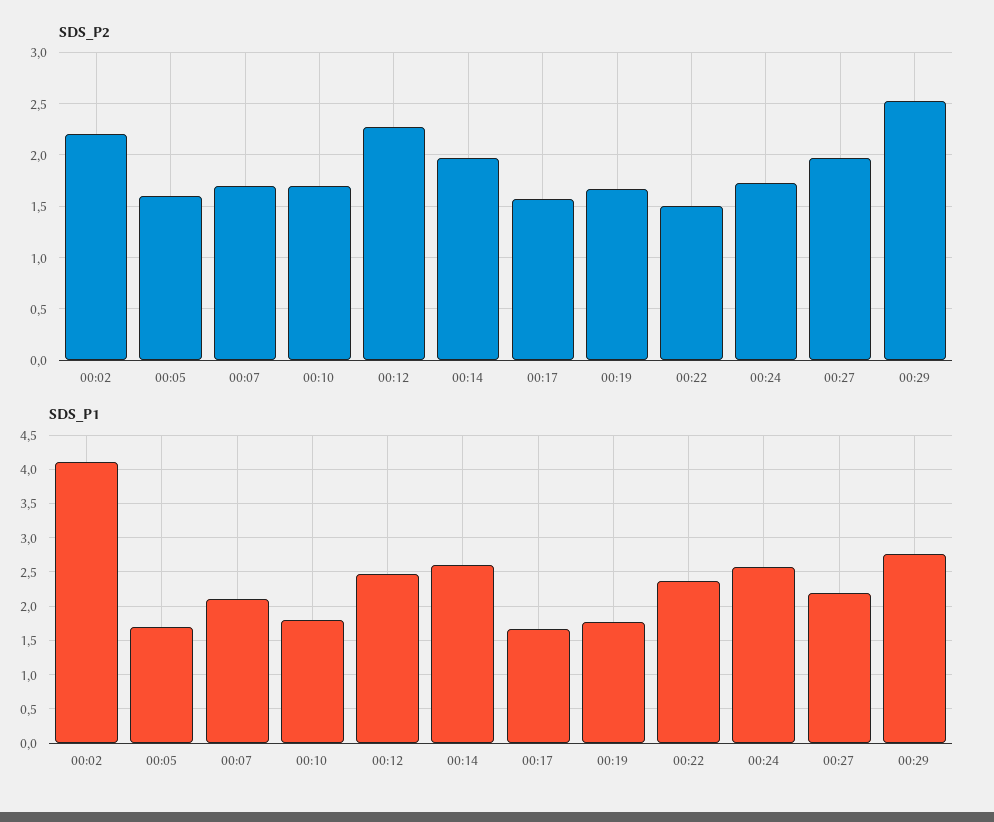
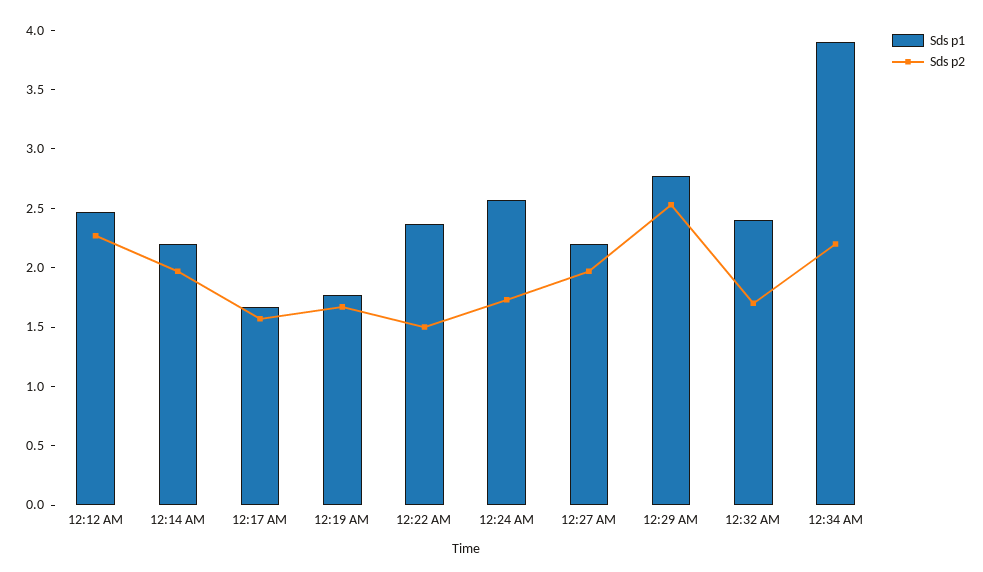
SDS_P2, 00:02: 2.2 -> none
SDS_P2, 00:05: 1.6 -> none
SDS_P2, 00:07: 1.7 -> none
SDS_P2, 00:10: 1.7 -> none
SDS_P1, 00:02: 4.1 -> none
SDS_P1, 00:05: 1.7 -> none
SDS_P1, 00:07: 2.1 -> none
SDS_P1, 00:10: 1.8 -> none
SDS_P1, 00:14: 2.6 -> 2.2
SDS_P1, 12:32 AM: none -> 2.4
SDS_P2, 12:32 AM: none -> 1.7
SDS_P1, 12:34 AM: none -> 3.9
SDS_P2, 12:34 AM: none -> 2.2

